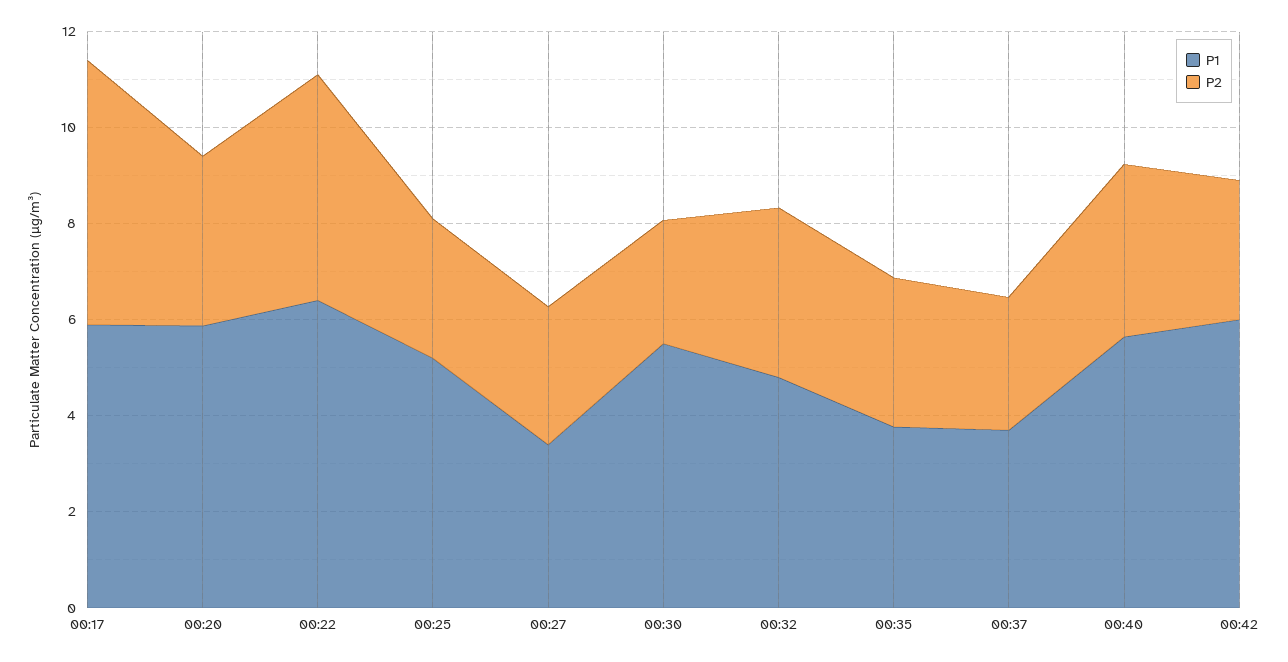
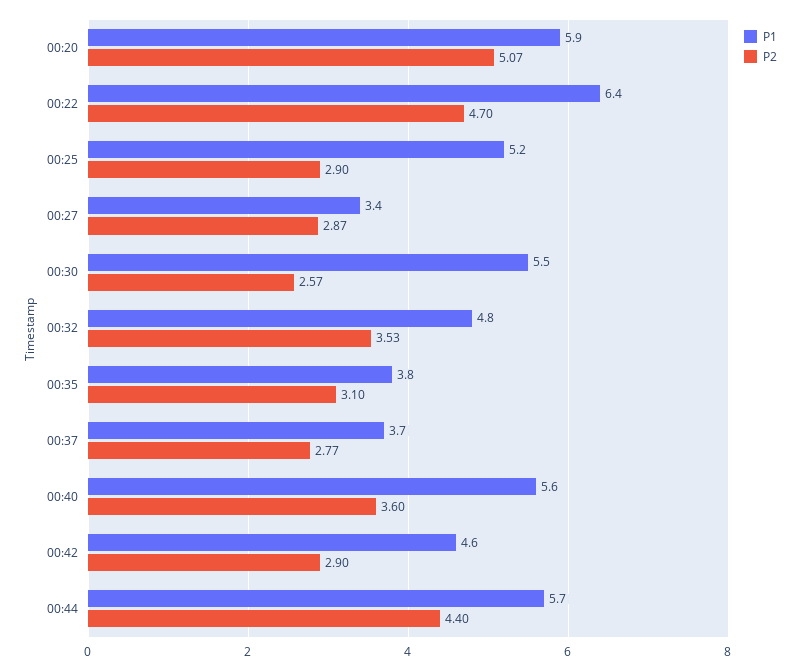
P1, 00:17: 6 -> none
P2, 00:17: 5.5 -> none
P2, 00:20: 3.5 -> 5.07
P1, 00:42: 6 -> 4.6
P1, 00:44: none -> 5.7
P2, 00:44: none -> 4.4

